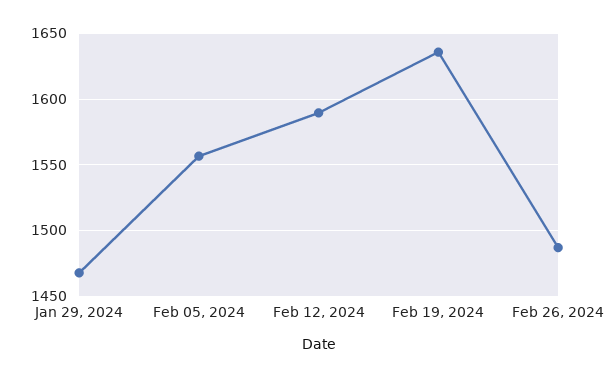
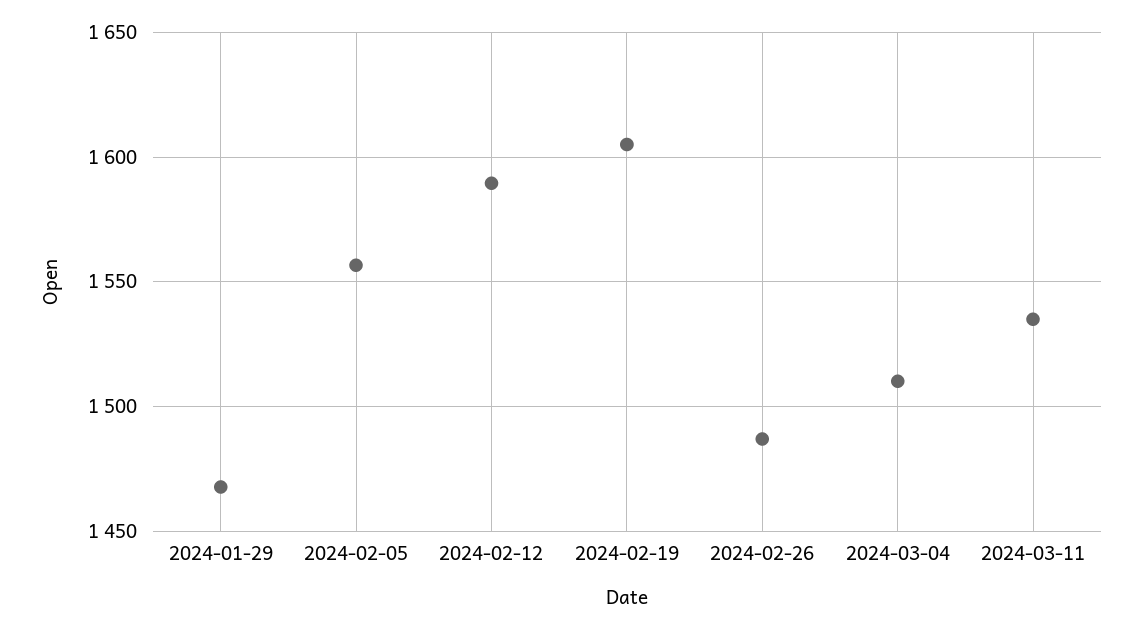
Feb 19, 2024: 1635 -> 1605
2024-03-04: none -> 1510
2024-03-11: none -> 1535

